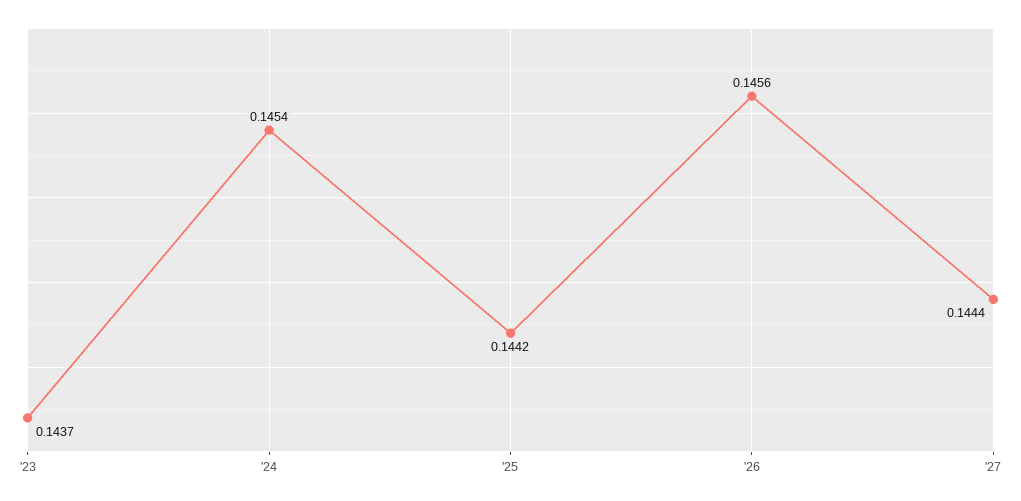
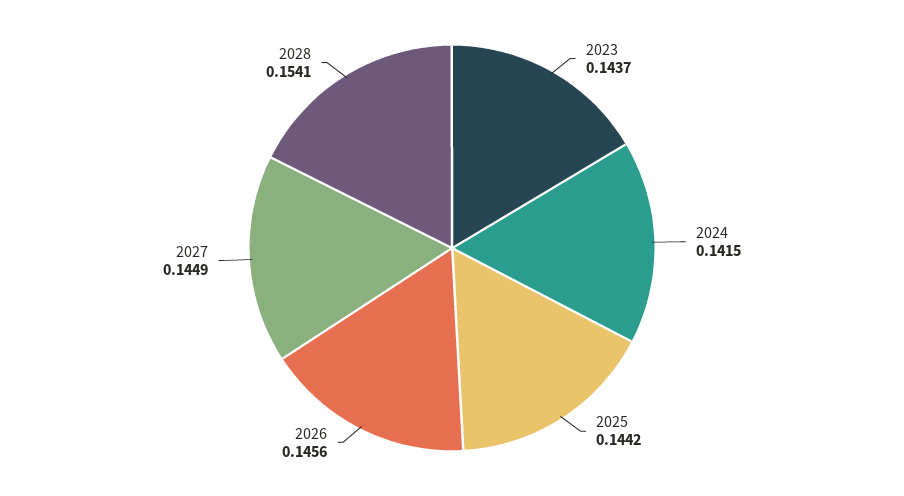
'24: 0.1454 -> 0.1415
'27: 0.1444 -> 0.1449
2028: none -> 0.1541

